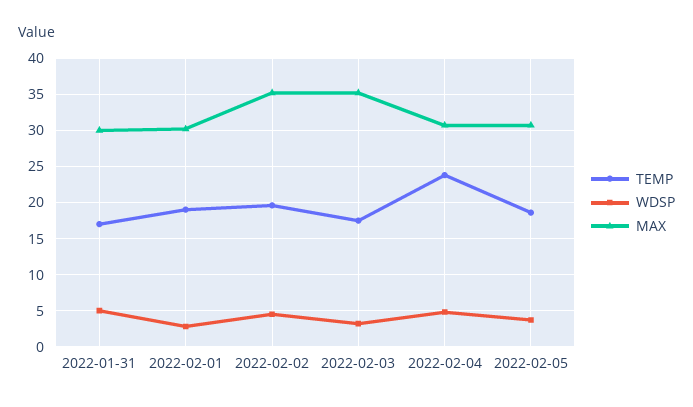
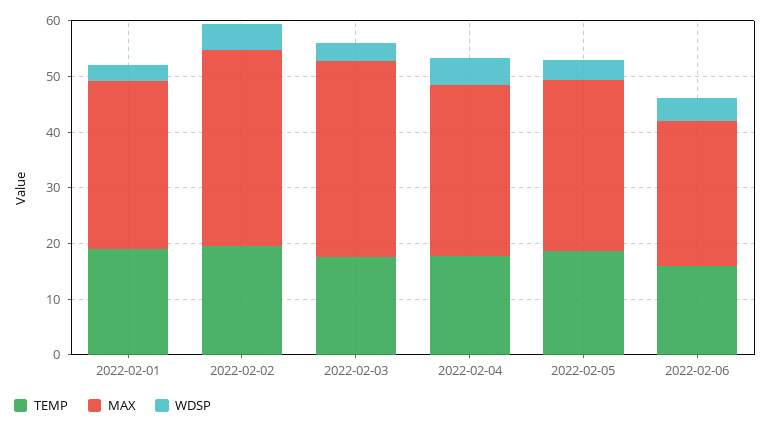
TEMP, 2022-01-31: 17 -> none
WDSP, 2022-01-31: 5 -> none
MAX, 2022-01-31: 30 -> none
TEMP, 2022-02-04: 24 -> 18
TEMP, 2022-02-06: none -> 16
MAX, 2022-02-06: none -> 26
WDSP, 2022-02-06: none -> 4

